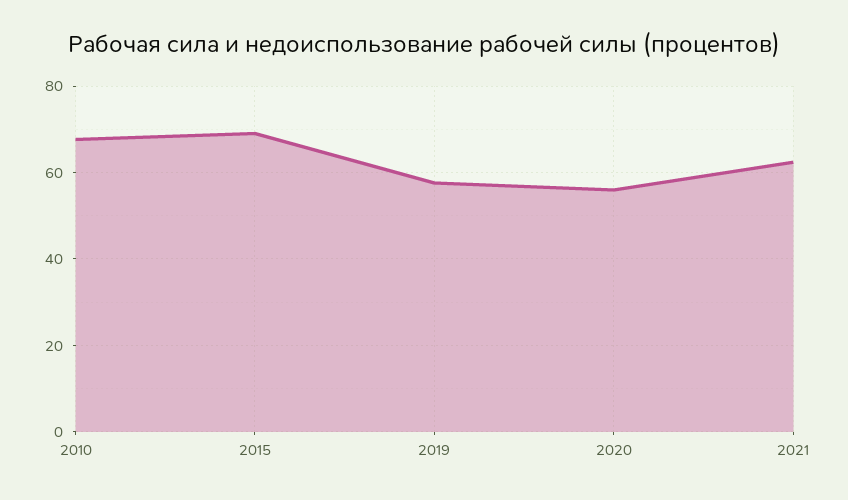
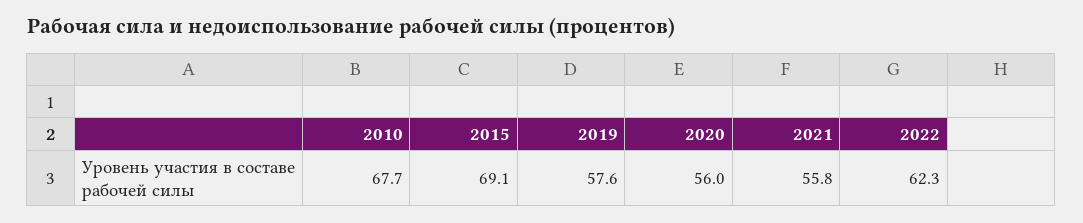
2021: 62 -> 55.8
2022: none -> 62.3

